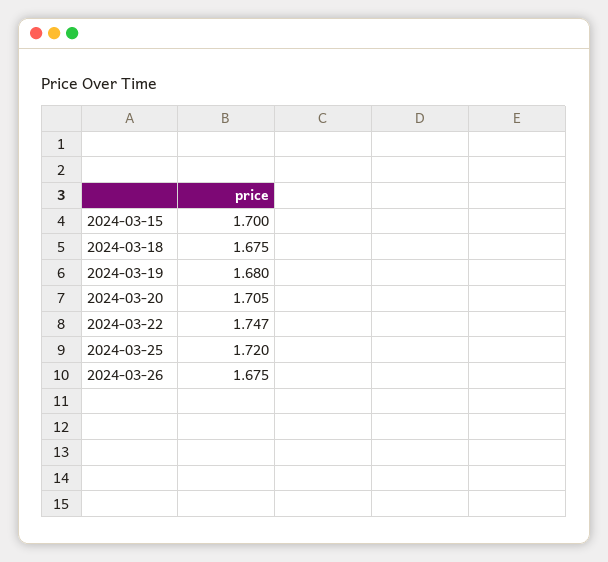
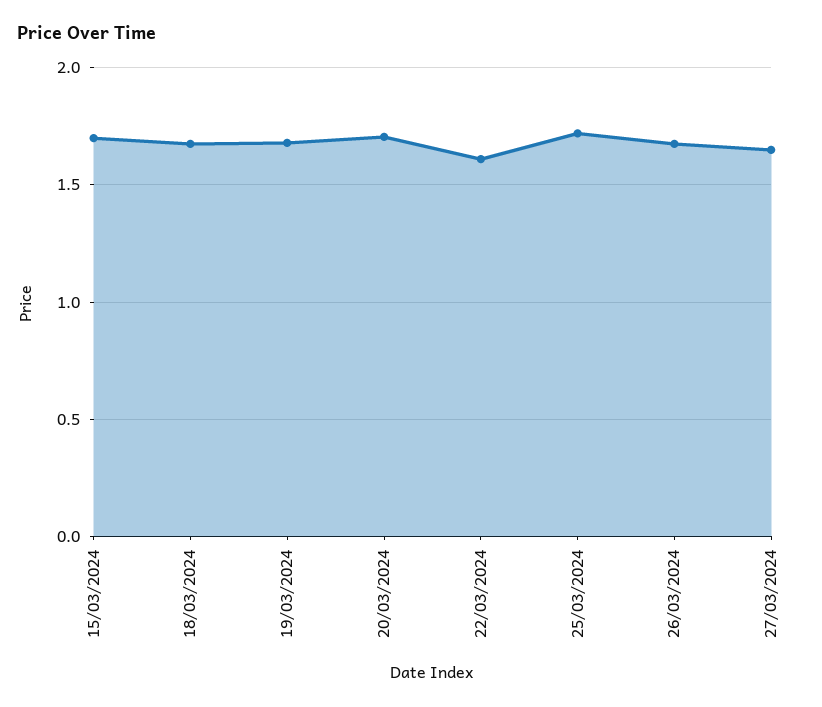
2024-03-22: 1.747 -> 1.6
27/03/2024: none -> 1.65

